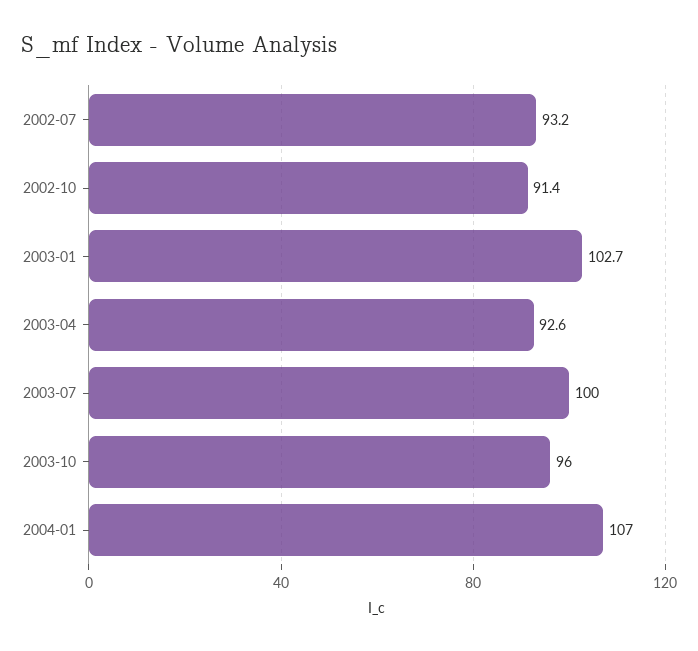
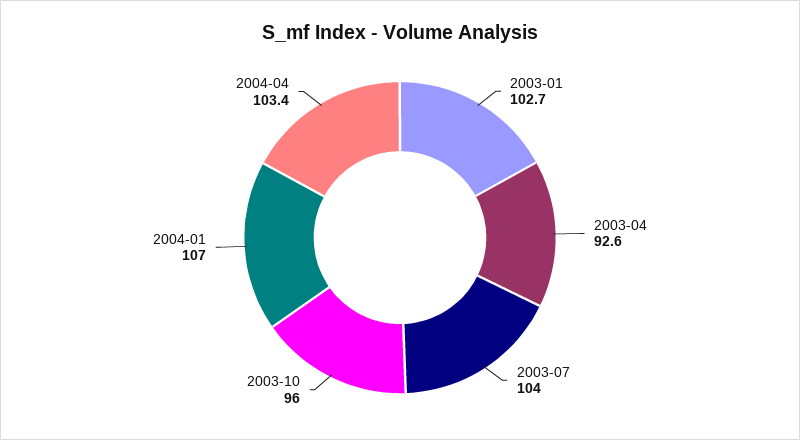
2002-07: 93.2 -> none
2002-10: 91.4 -> none
2003-07: 100 -> 104
2004-04: none -> 103.4

